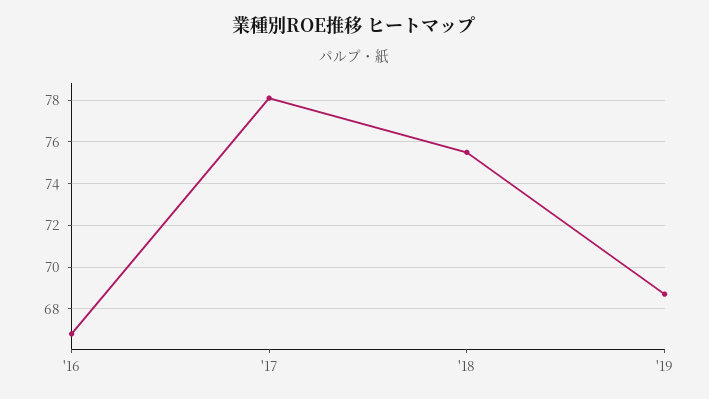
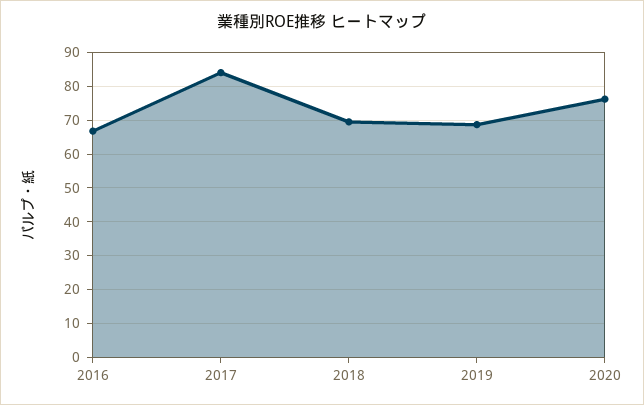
'17: 78 -> 84
'18: 75.5 -> 70
2020: none -> 76

